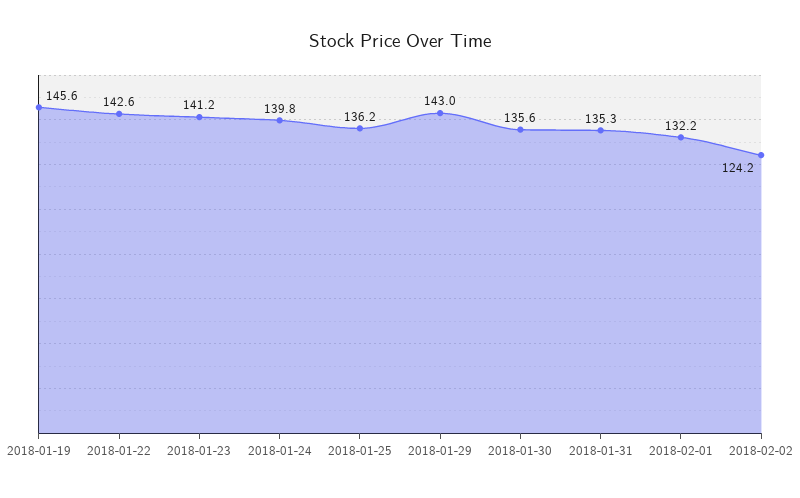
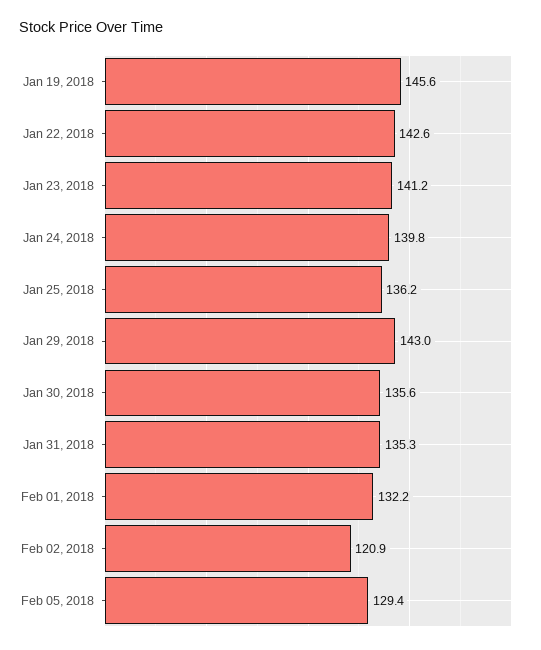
2018-02-02: 124.2 -> 120.9
Feb 05, 2018: none -> 129.4

